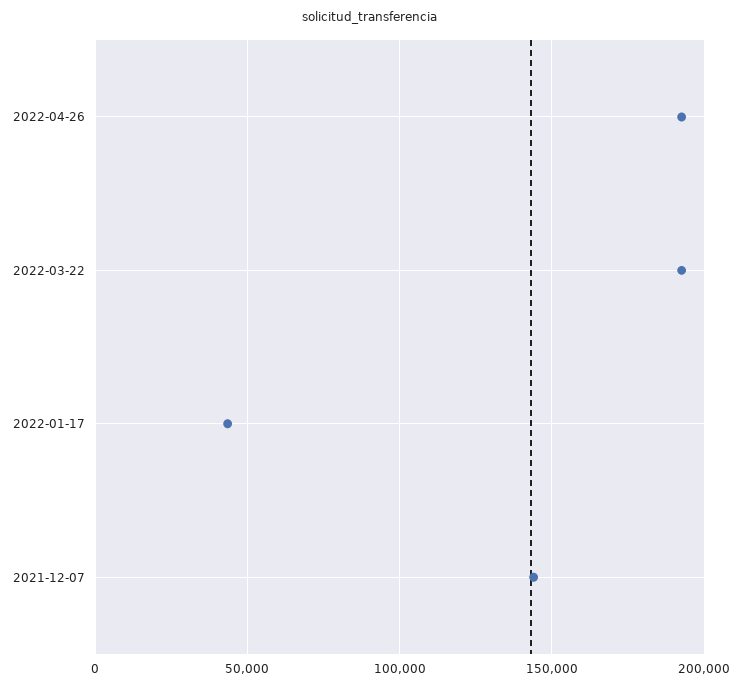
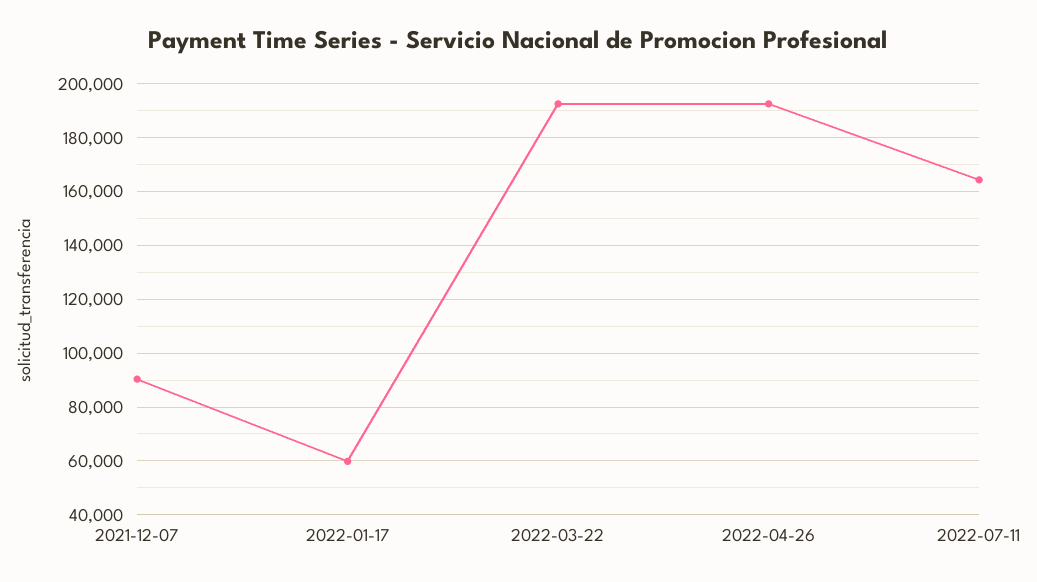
2022-01-17: 45000 -> 60000
2021-12-07: 145000 -> 90000
2022-07-11: none -> 165000

